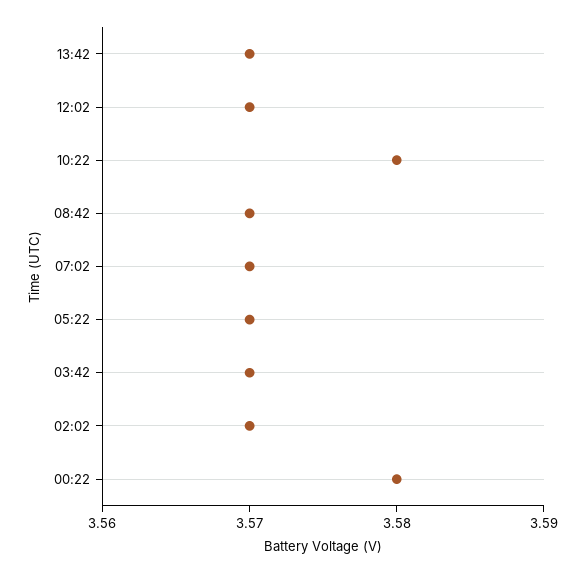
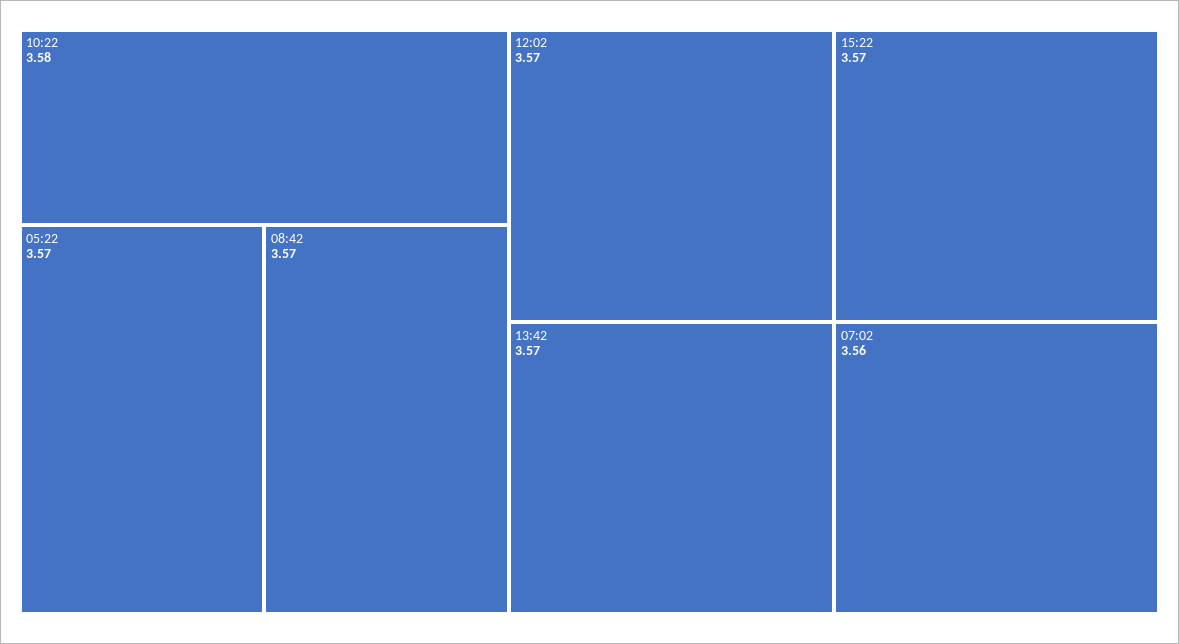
07:02: 3.57 -> 3.56
03:42: 3.57 -> none
02:02: 3.57 -> none
00:22: 3.58 -> none
15:22: none -> 3.57

